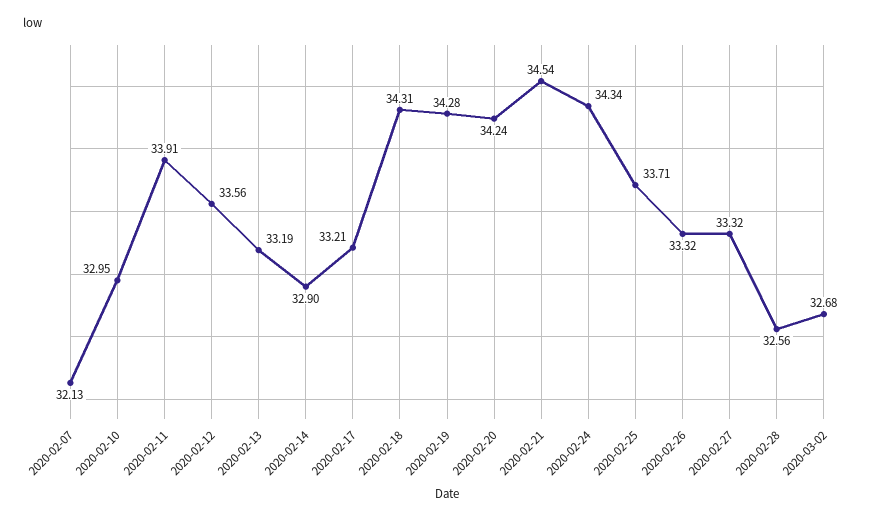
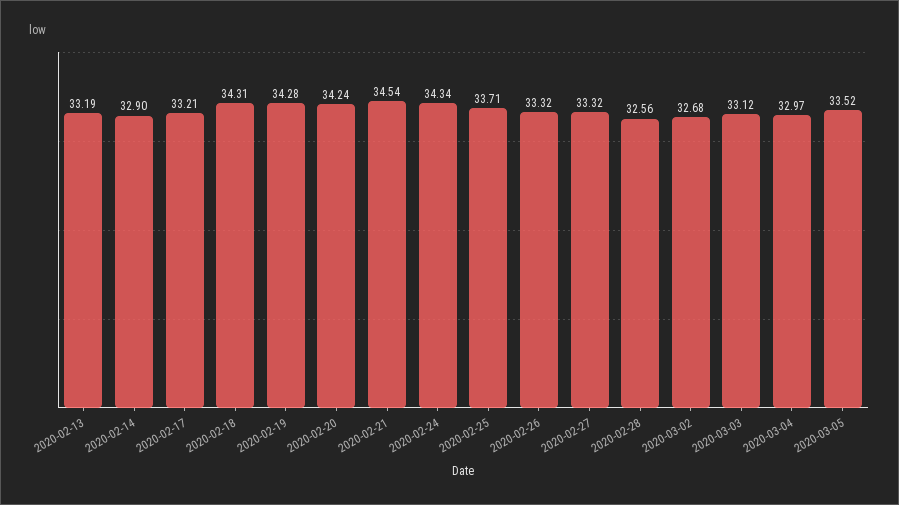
2020-02-07: 32.13 -> none
2020-02-10: 32.95 -> none
2020-02-11: 33.91 -> none
2020-02-12: 33.56 -> none
2020-03-03: none -> 33.12
2020-03-04: none -> 32.97
2020-03-05: none -> 33.52

